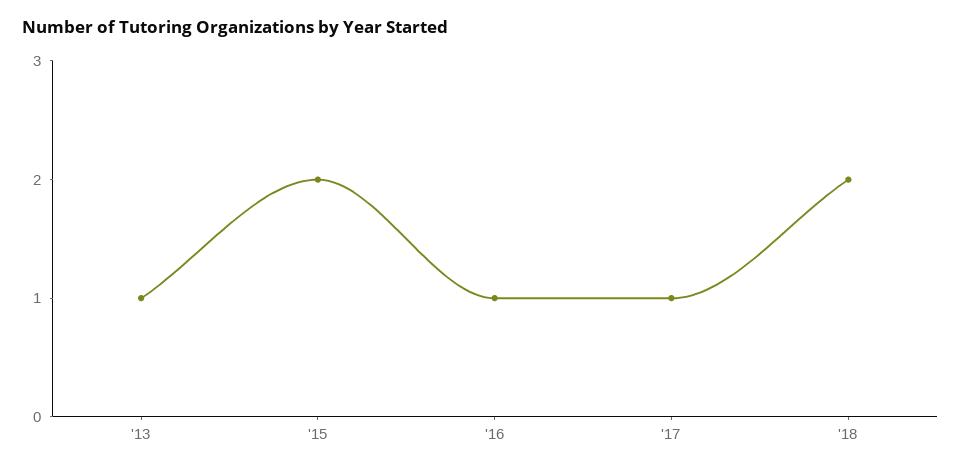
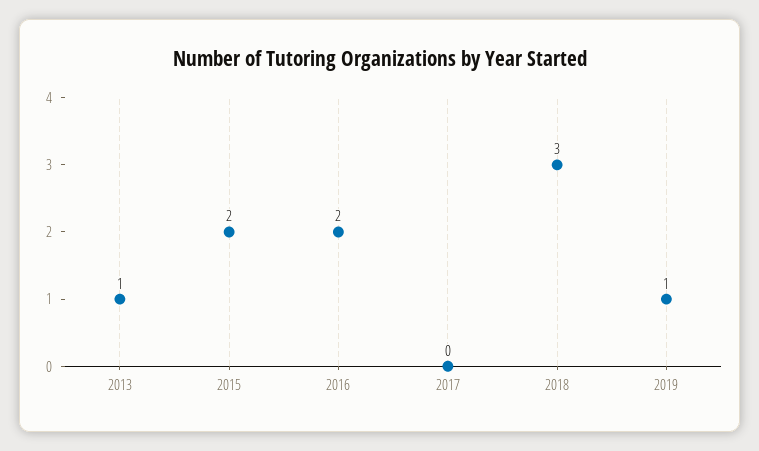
'16: 1 -> 2
'17: 1 -> 0
'18: 2 -> 3
2019: none -> 1

